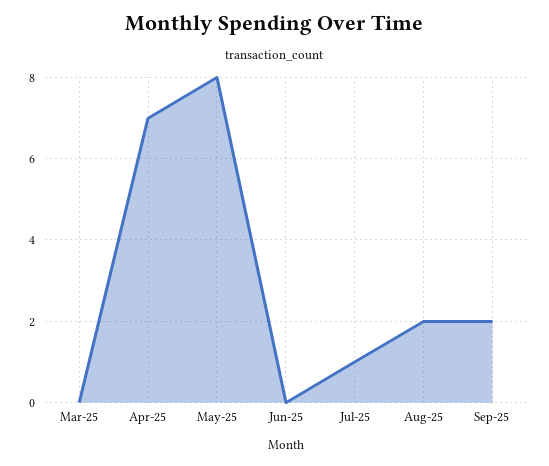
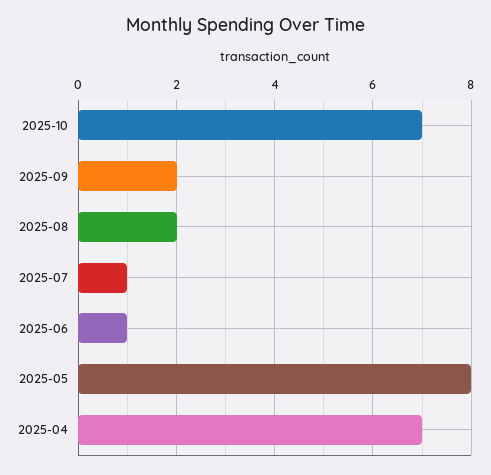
Mar-25: 0 -> none
Jun-25: 0 -> 1
2025-10: none -> 7

